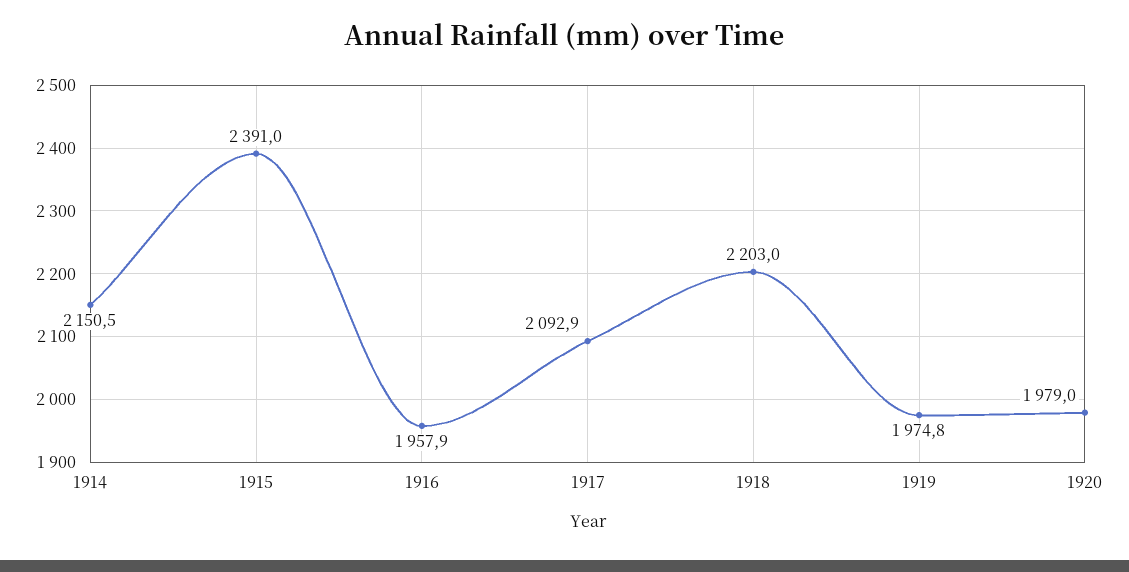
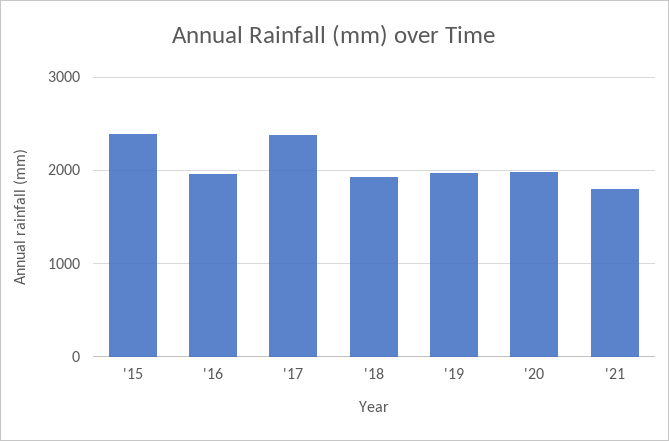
1914: 2150.5 -> none
1917: 2092.9 -> 2400
1918: 2203 -> 1900
'21: none -> 1800

